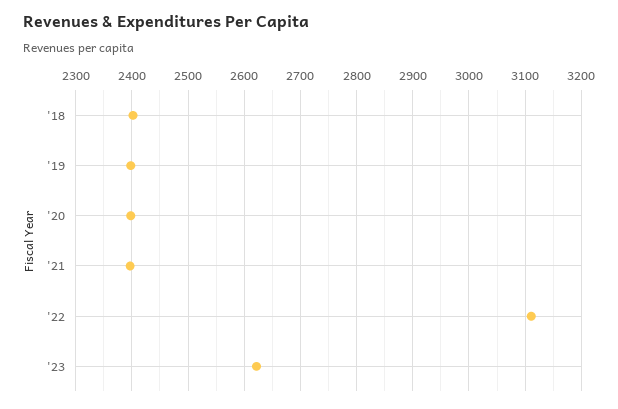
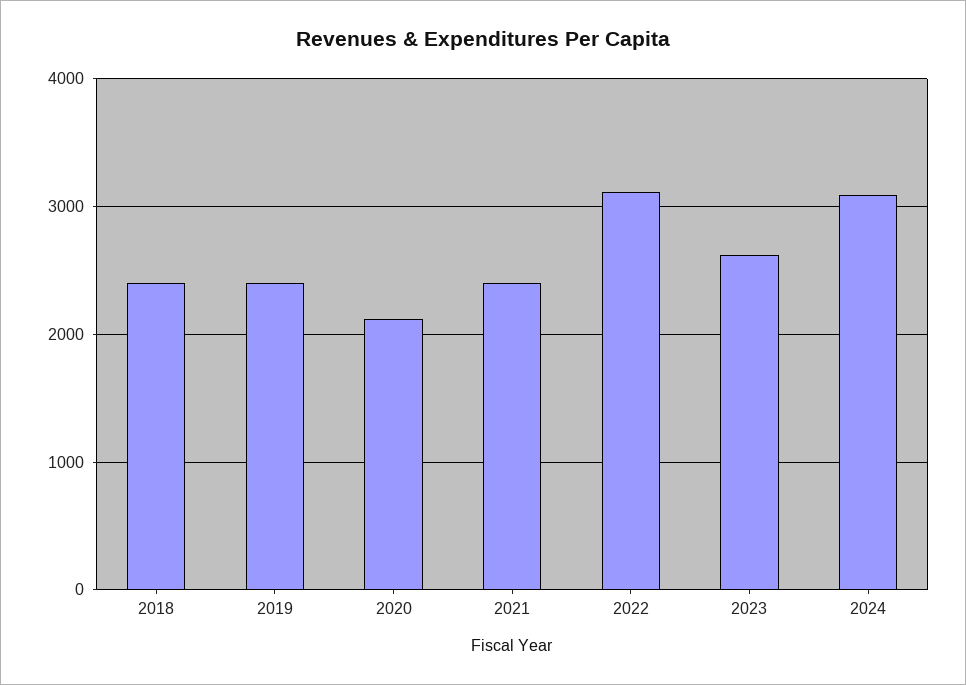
'20: 2400 -> 2100
2024: none -> 3100

